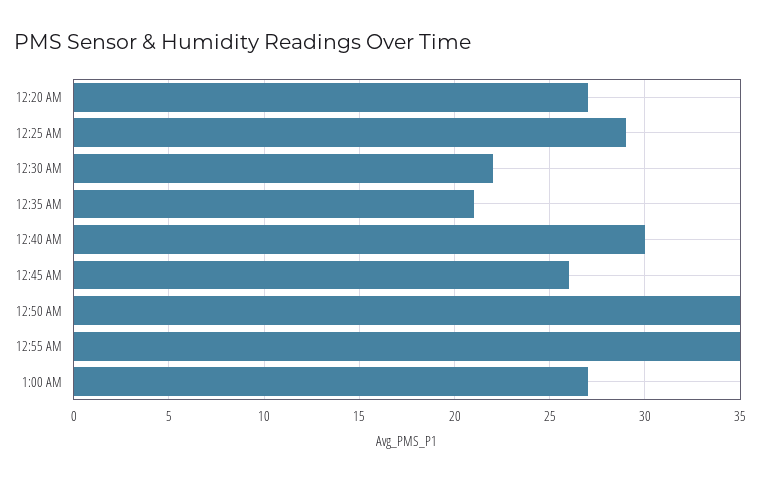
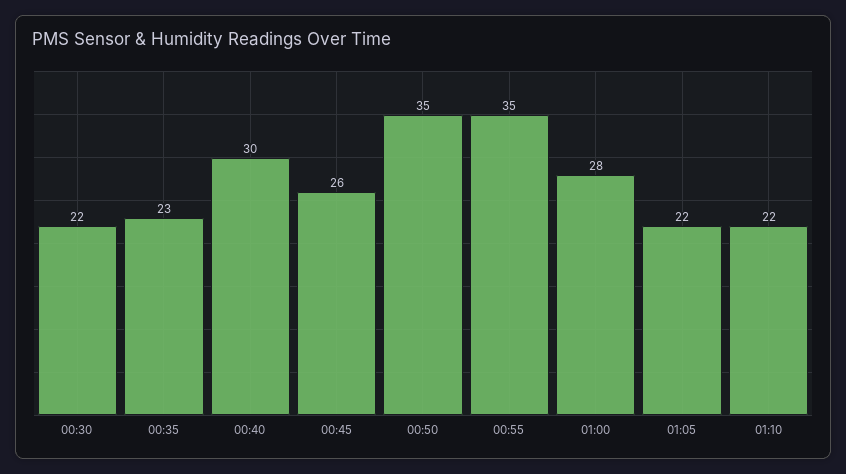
12:20 AM: 27 -> none
12:25 AM: 29 -> none
12:35 AM: 21 -> 23
1:00 AM: 27 -> 28
01:05: none -> 22
01:10: none -> 22

